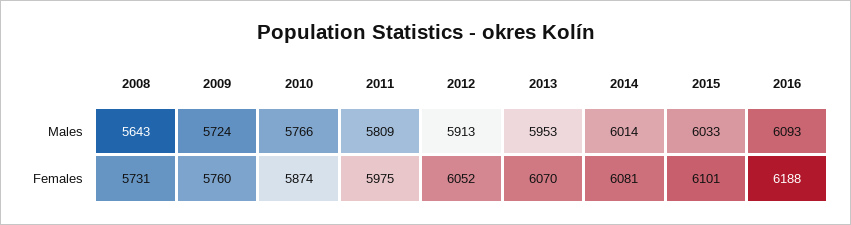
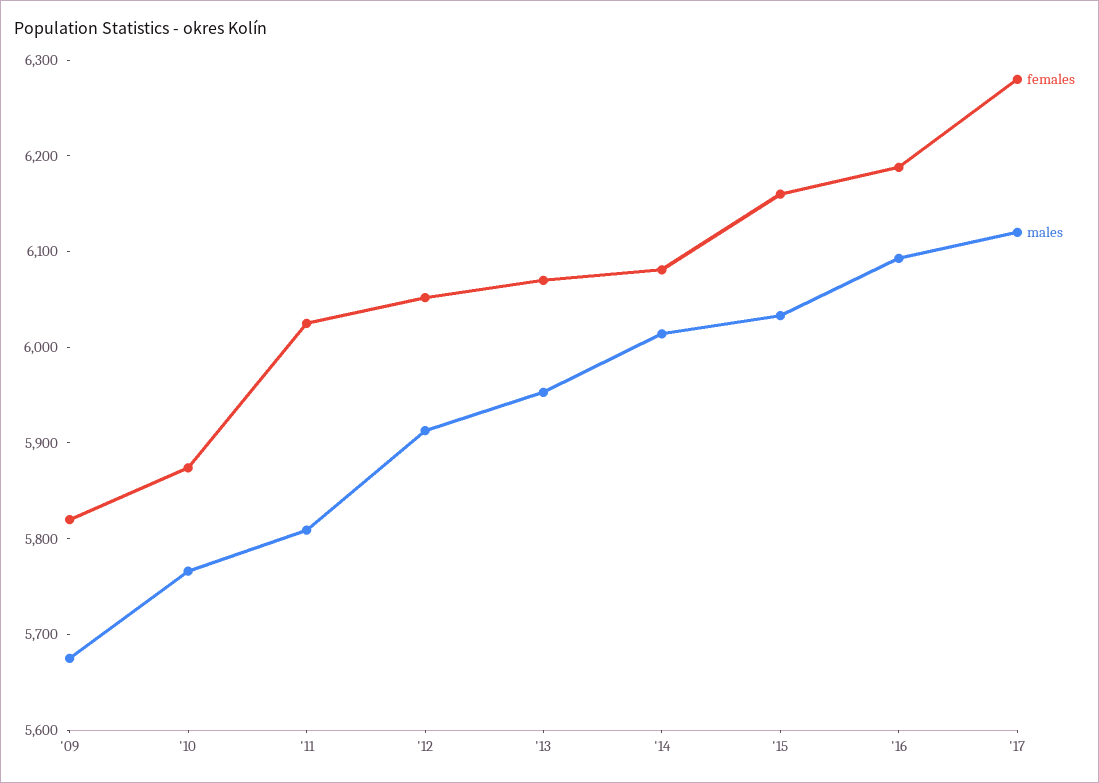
Males, 2008: 5643 -> none
Males, 2009: 5724 -> 5680
Females, 2008: 5731 -> none
Females, 2009: 5760 -> 5820
Females, 2011: 5975 -> 6020
Females, 2015: 6101 -> 6160
Females, '17: none -> 6280
Males, '17: none -> 6120

